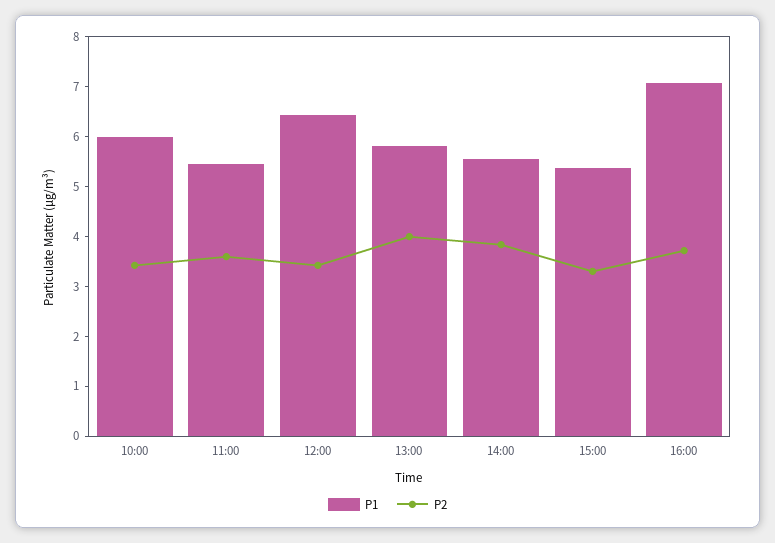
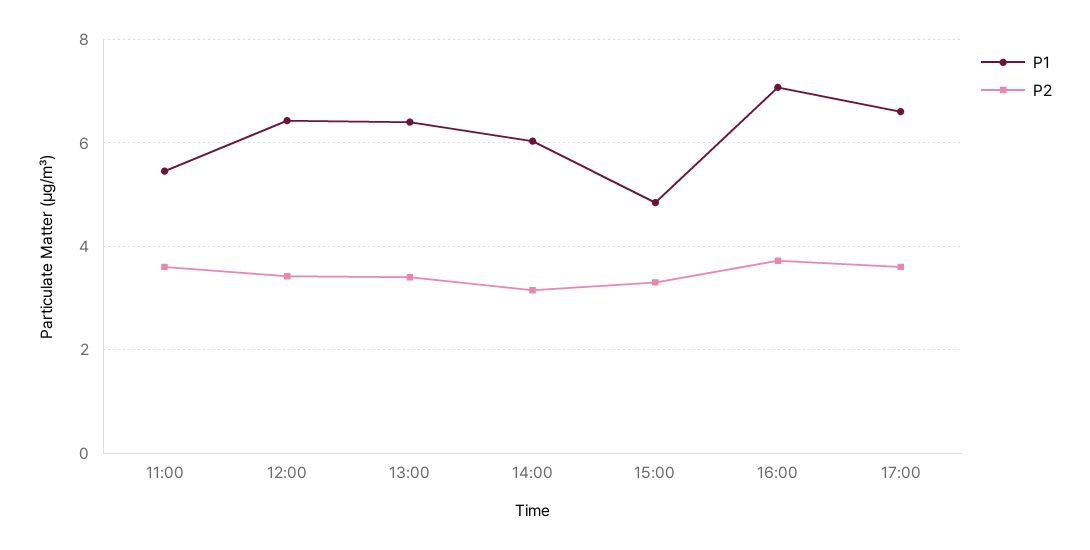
P1, 10:00: 6 -> none
P2, 10:00: 3.4 -> none
P1, 13:00: 5.8 -> 6.4
P2, 13:00: 4 -> 3.4
P1, 14:00: 5.6 -> 6
P2, 14:00: 3.8 -> 3.2
P1, 15:00: 5.4 -> 4.8
P1, 17:00: none -> 6.6
P2, 17:00: none -> 3.6

